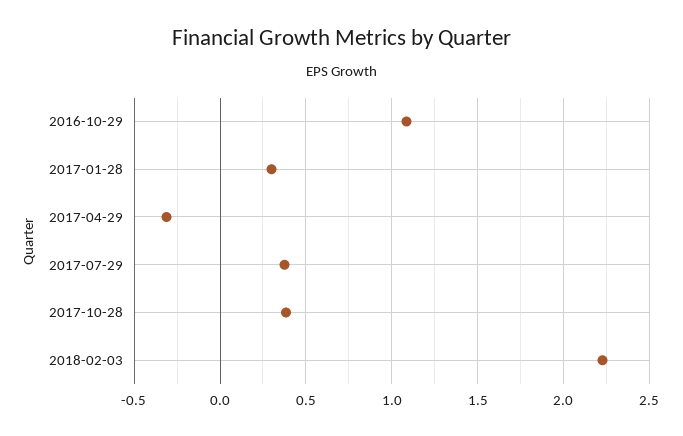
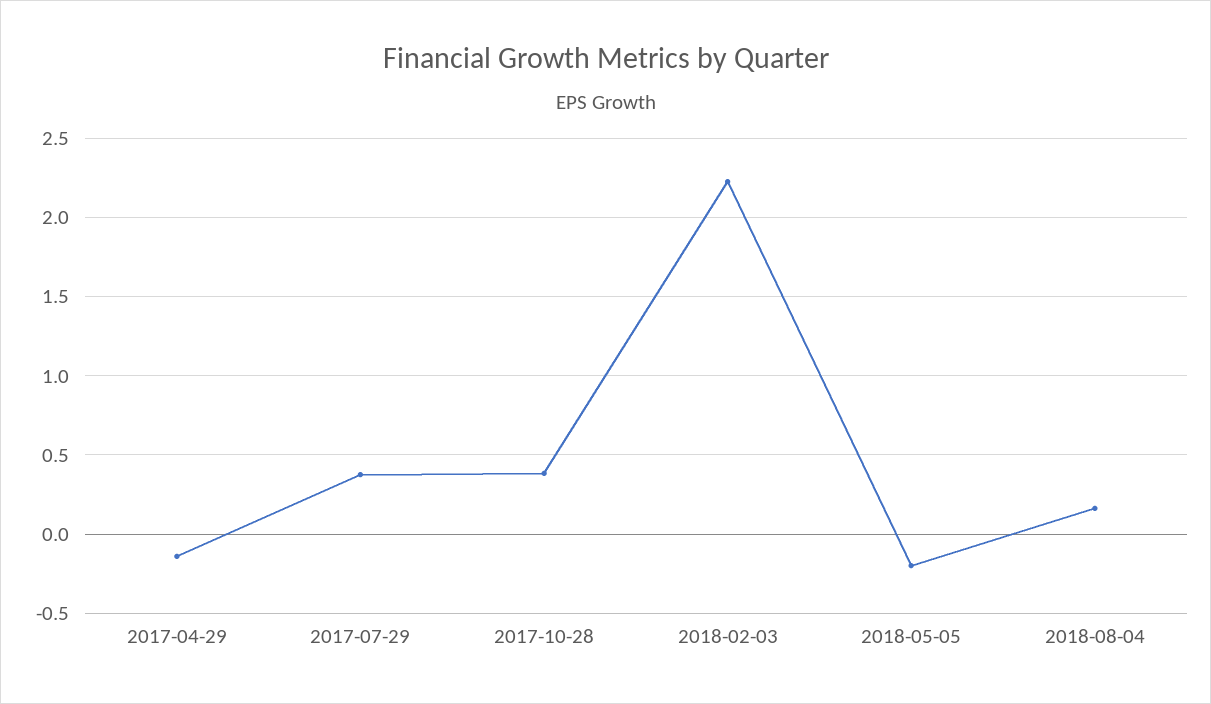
2016-10-29: 1.1 -> none
2017-01-28: 0.3 -> none
2017-04-29: -0.3 -> -0.15
2018-05-05: none -> -0.2
2018-08-04: none -> 0.15

